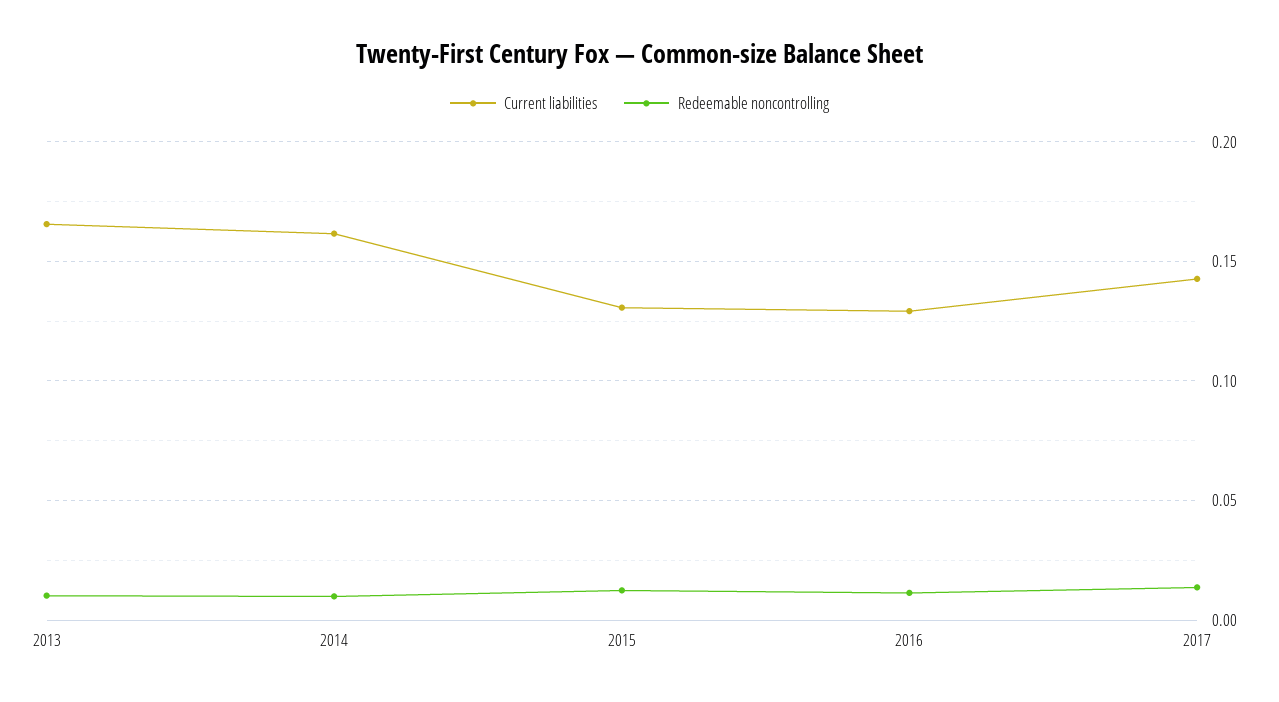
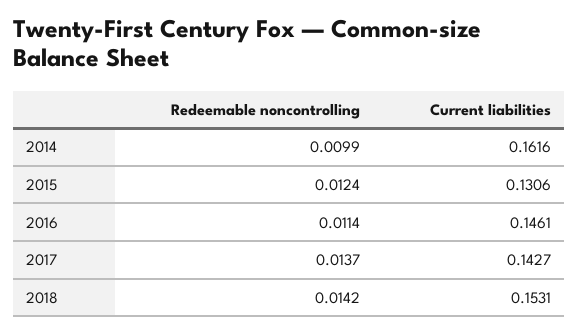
Current liabilities, 2013: 0.165 -> none
Redeemable noncontrolling, 2013: 0.01 -> none
Current liabilities, 2016: 0.13 -> 0.1461
Redeemable noncontrolling, 2018: none -> 0.0142
Current liabilities, 2018: none -> 0.1531

